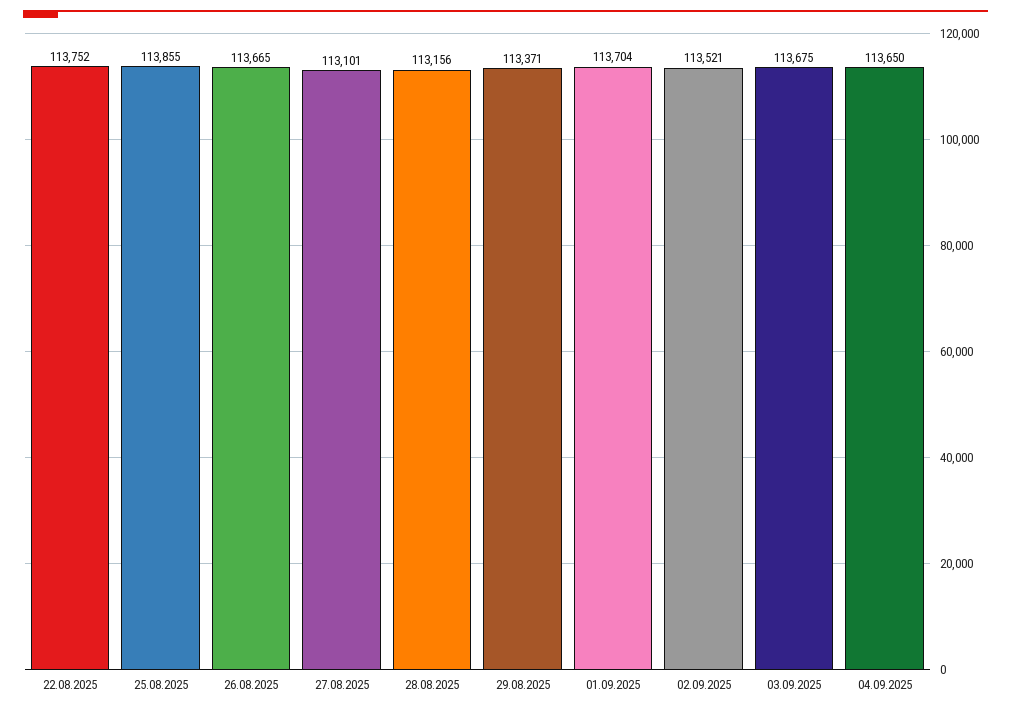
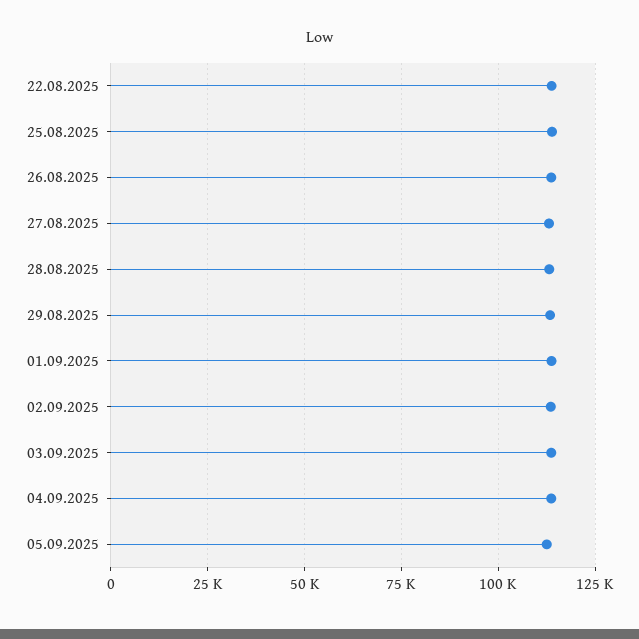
05.09.2025: none -> 112500

